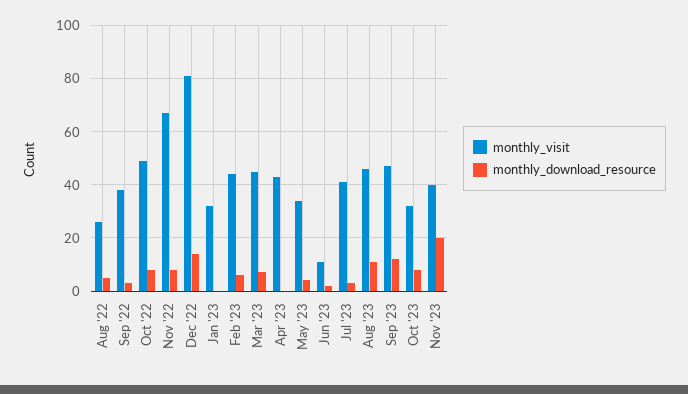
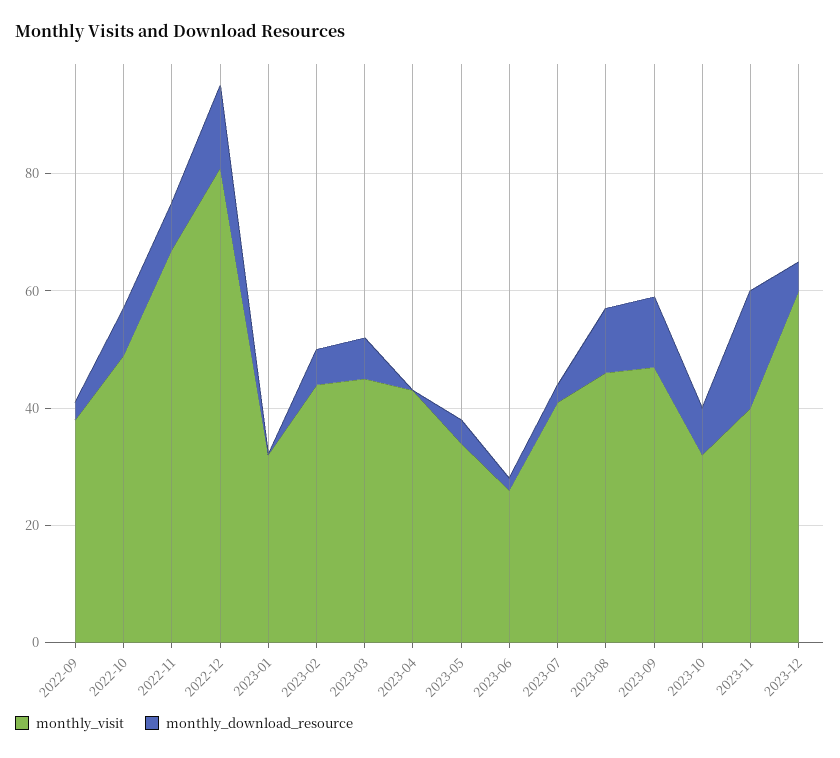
monthly_visit, Aug '22: 25 -> none
monthly_download_resource, Aug '22: 5 -> none
monthly_visit, Jun '23: 10 -> 25
monthly_visit, 2023-12: none -> 60
monthly_download_resource, 2023-12: none -> 5

